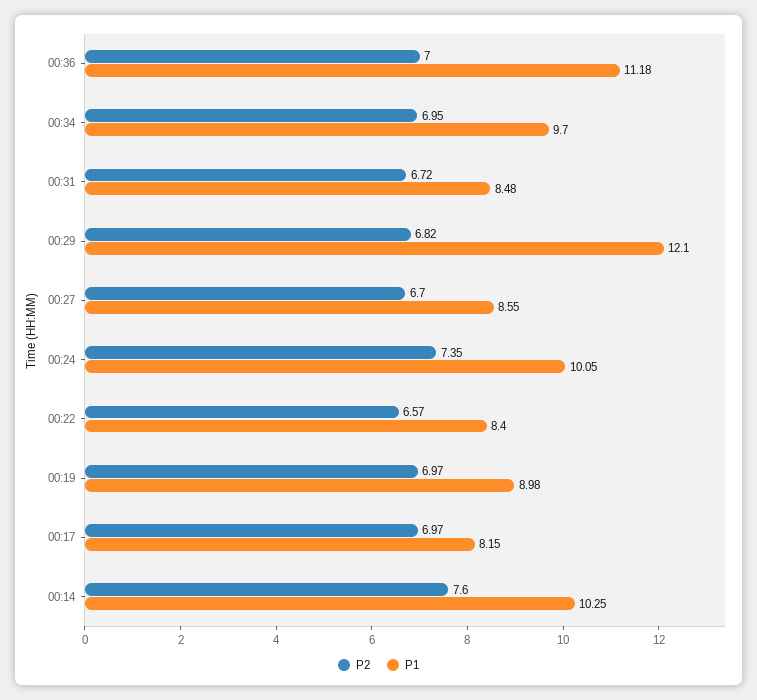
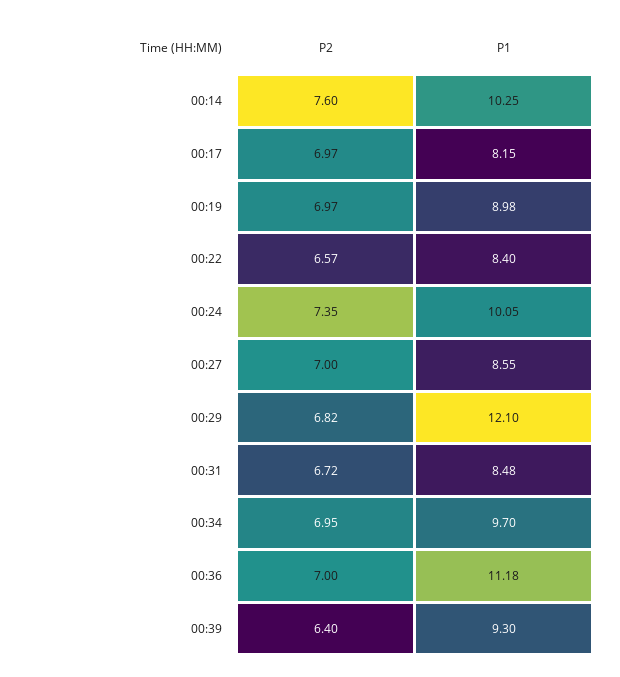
P2, 00:27: 6.7 -> 7
P2, 00:39: none -> 6.4
P1, 00:39: none -> 9.3

